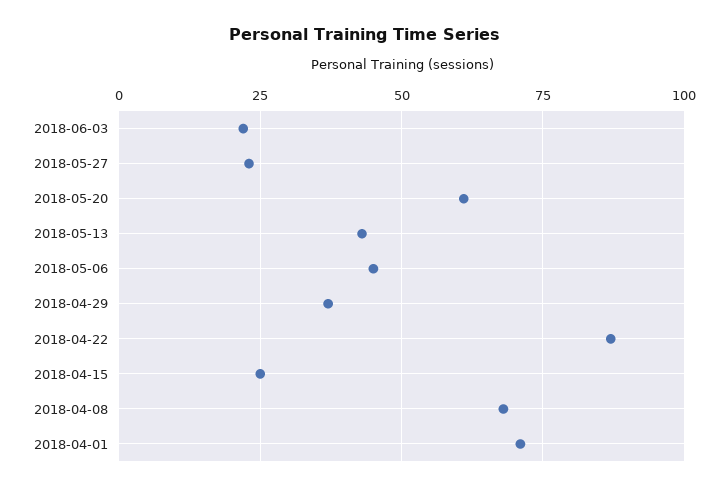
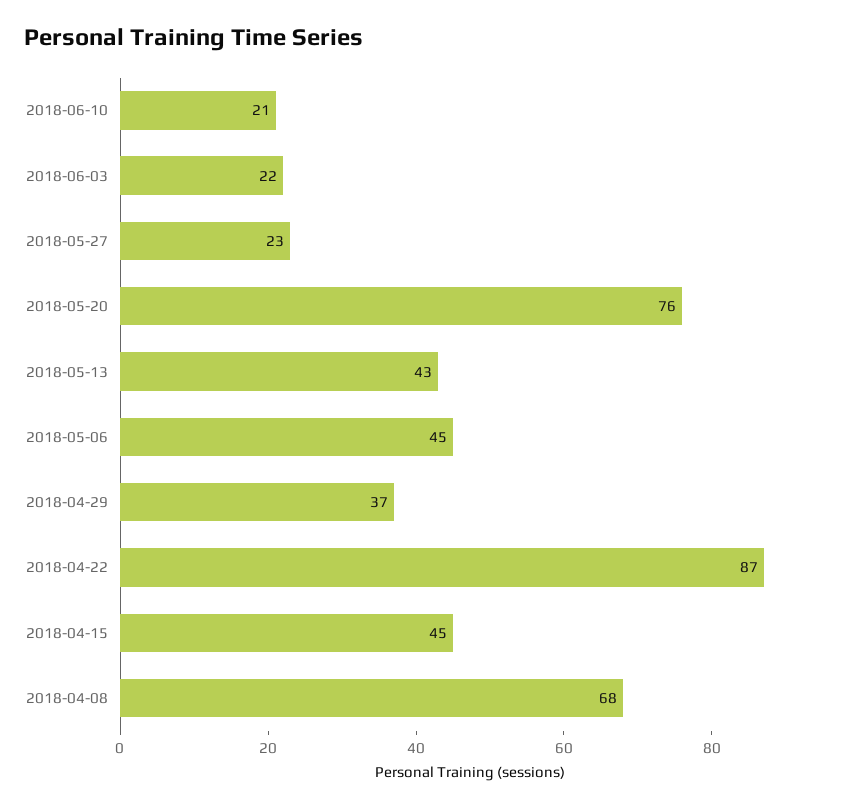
2018-05-20: 60 -> 76
2018-04-15: 25 -> 45
2018-04-01: 70 -> none
2018-06-10: none -> 21

